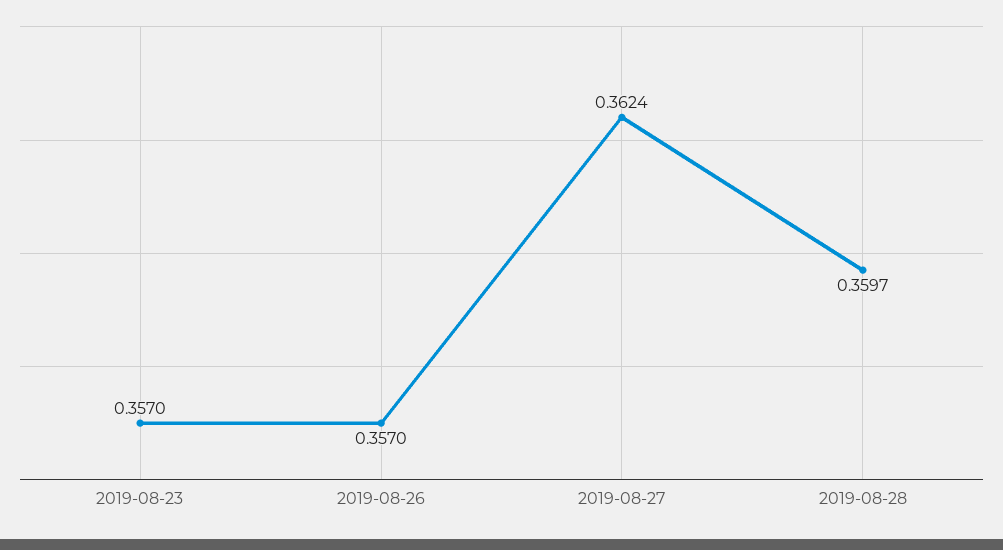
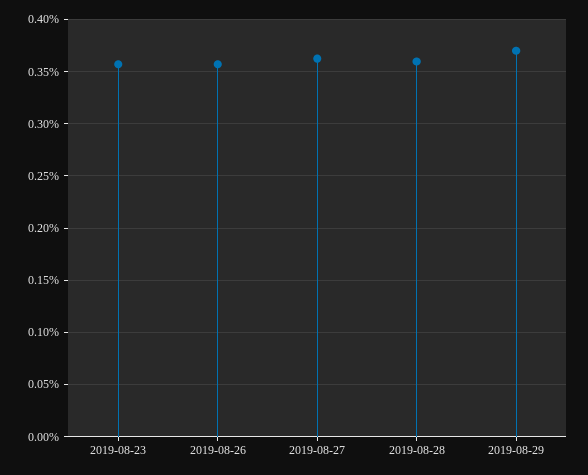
2019-08-29: none -> 0.37

